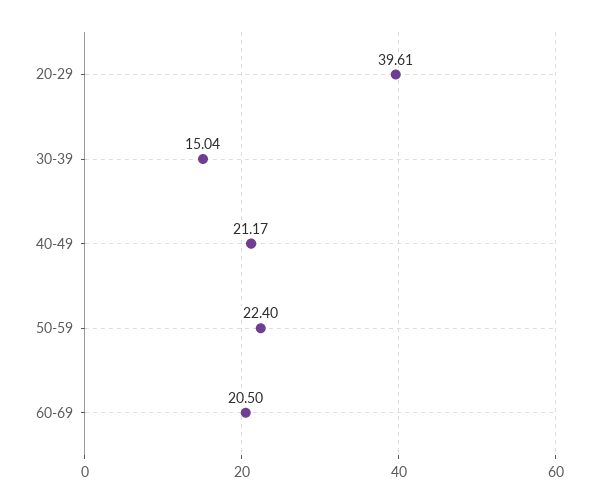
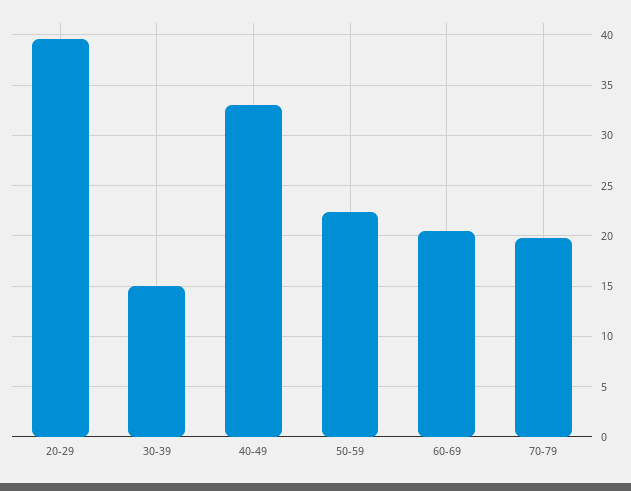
40-49: 21.17 -> 33
70-79: none -> 20

